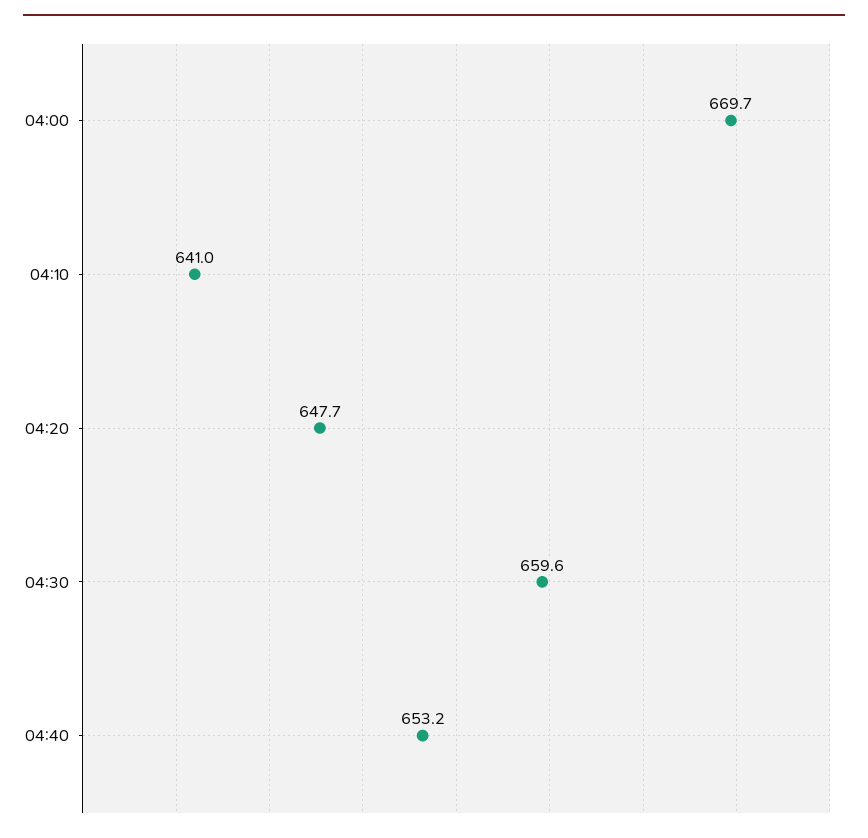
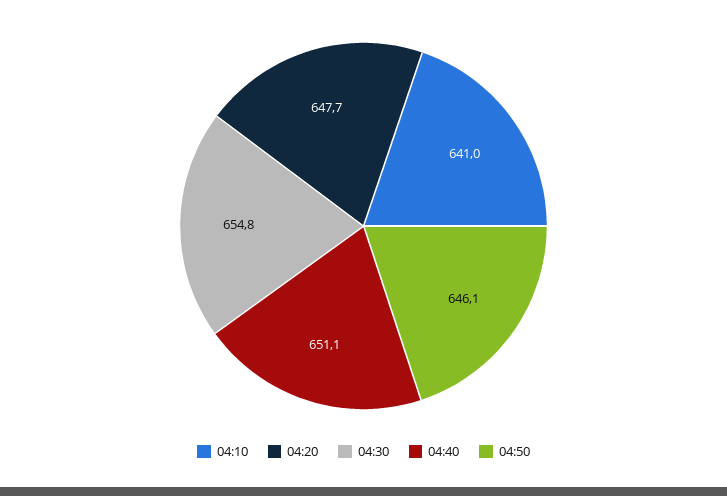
04:00: 669.7 -> none
04:30: 659.6 -> 654.8
04:40: 653.2 -> 651.1
04:50: none -> 646.1

